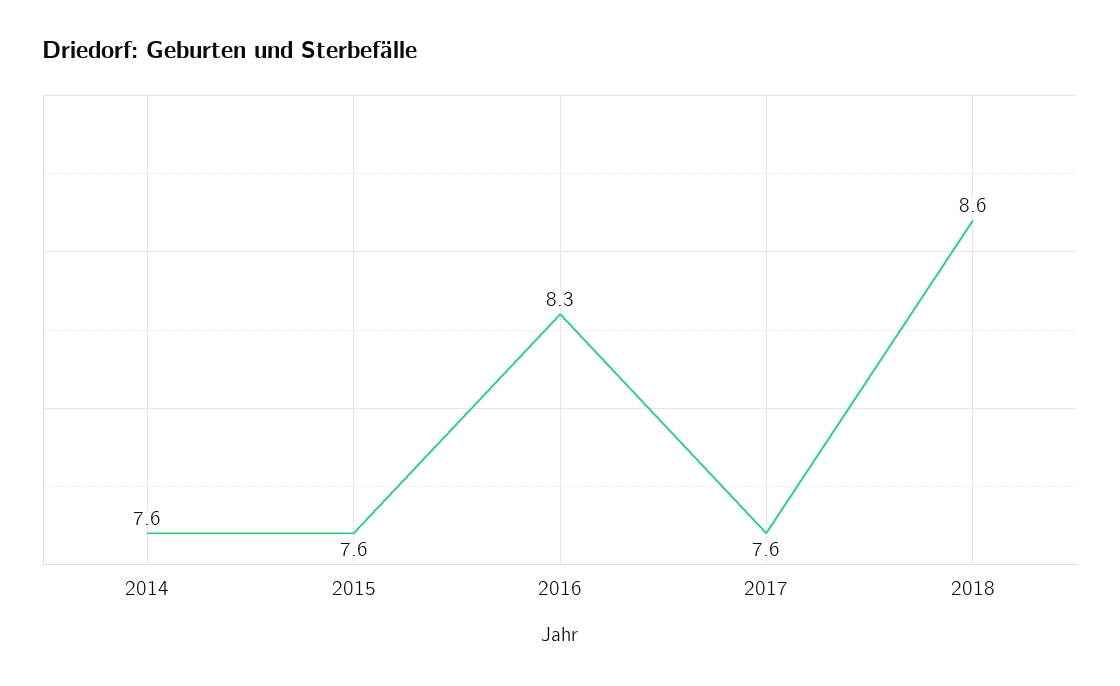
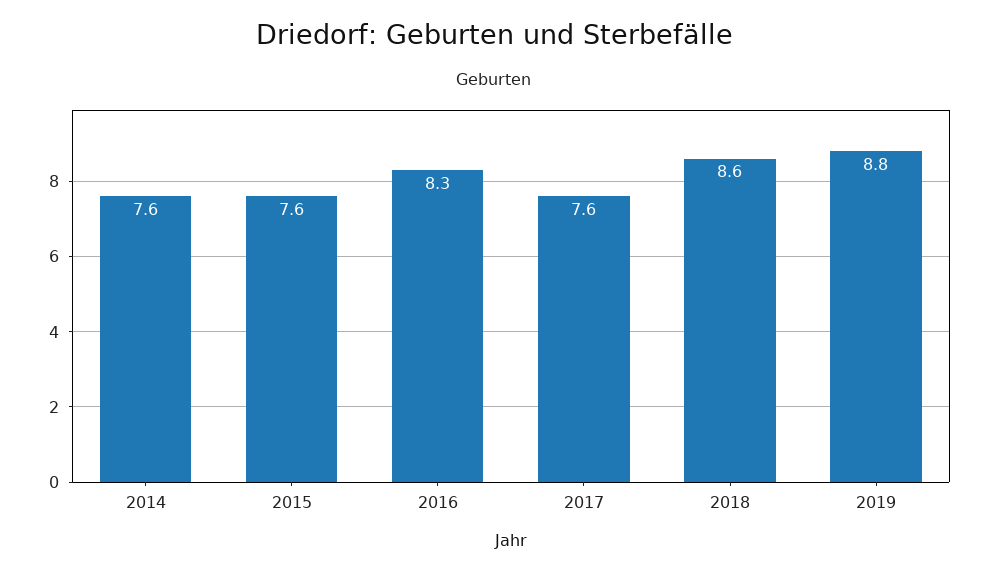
2019: none -> 8.8

